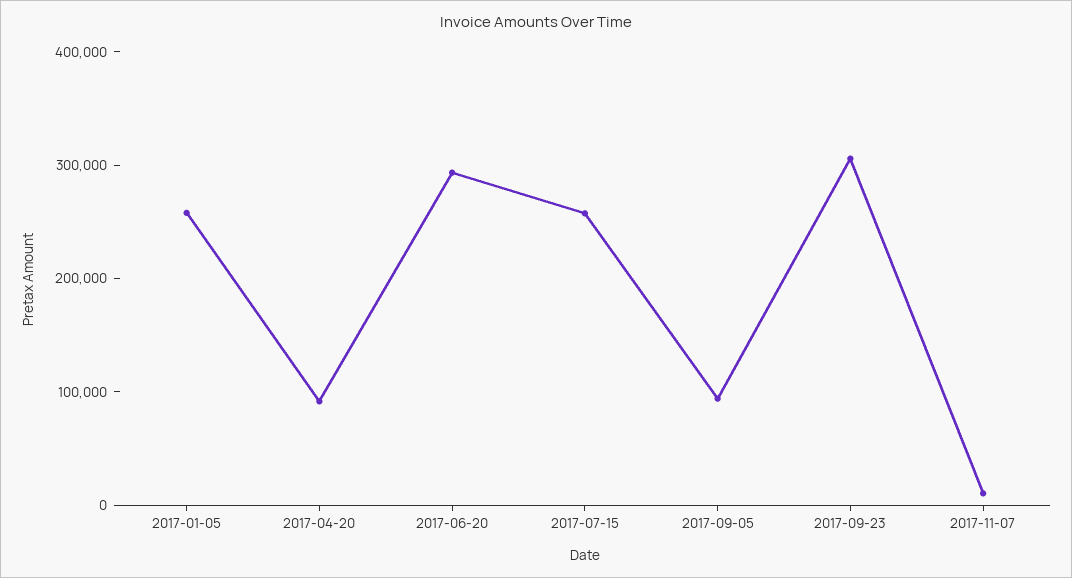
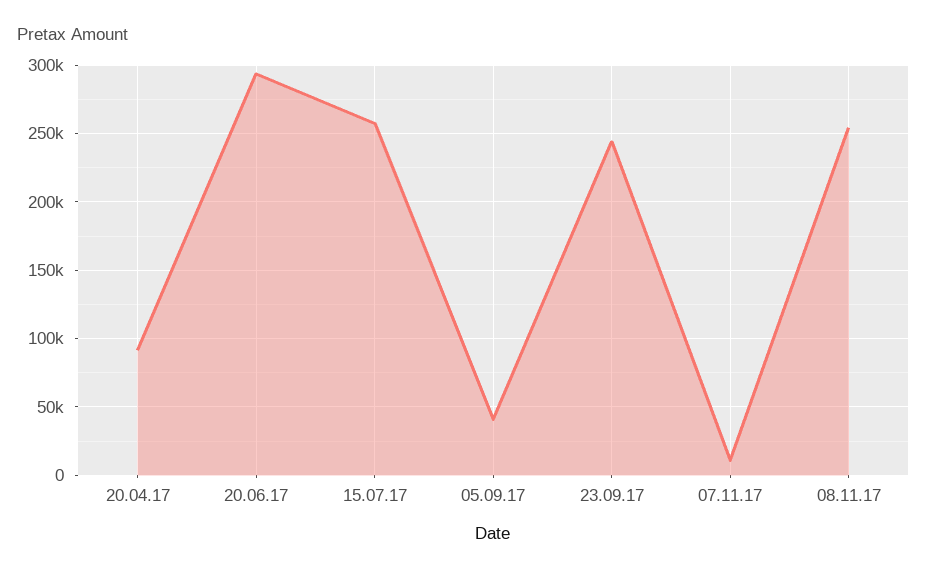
2017-01-05: 260000 -> none
2017-09-05: 100000 -> 40000
2017-09-23: 300000 -> 245000
08.11.17: none -> 255000

